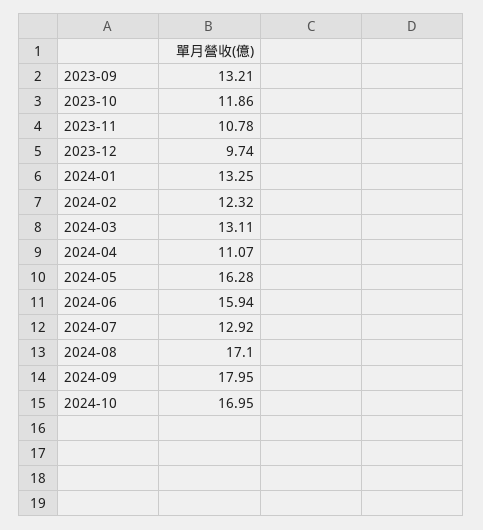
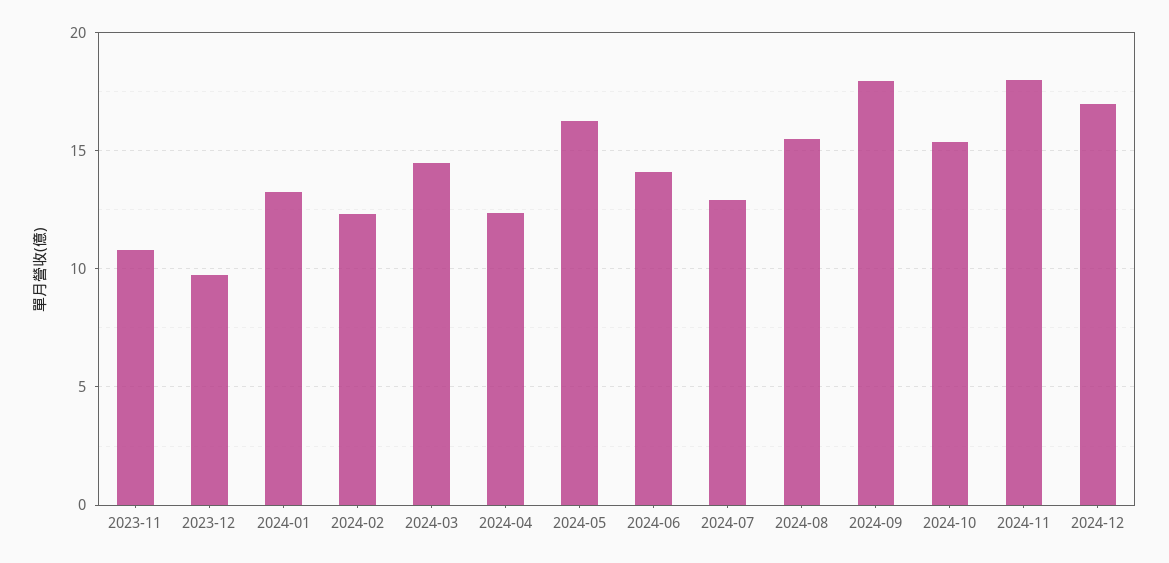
2023-09: 13.21 -> none
2023-10: 11.86 -> none
2024-03: 13.11 -> 14.5
2024-04: 11.07 -> 12.5
2024-06: 15.94 -> 14
2024-08: 17.1 -> 15.5
2024-10: 16.95 -> 15.5
2024-11: none -> 18
2024-12: none -> 17

